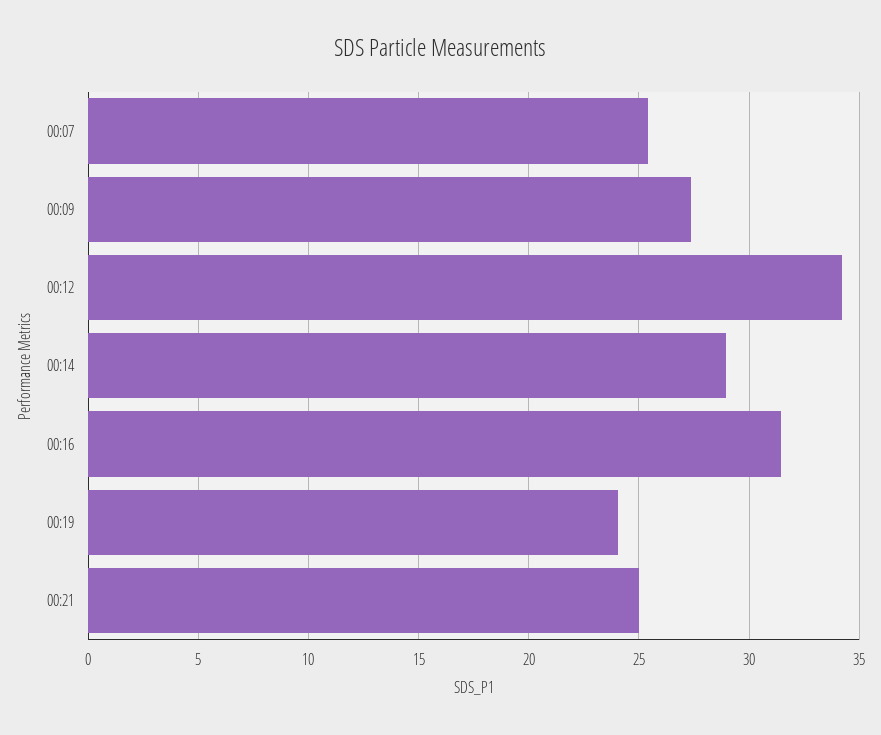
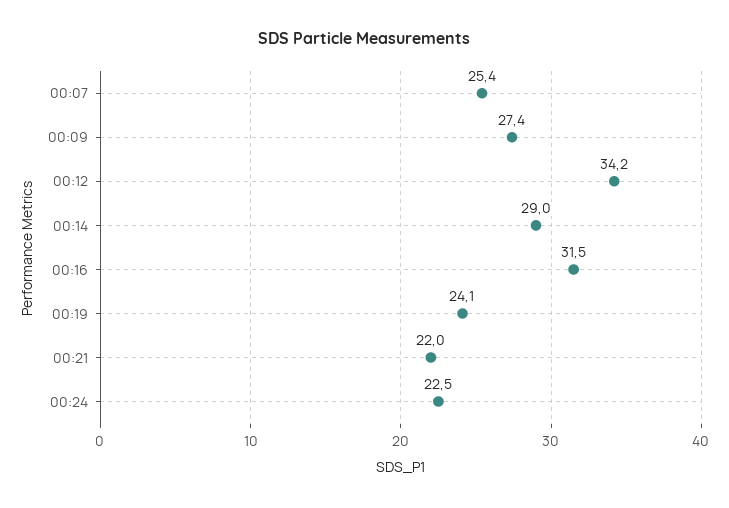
00:21: 25 -> 22
00:24: none -> 22.5

